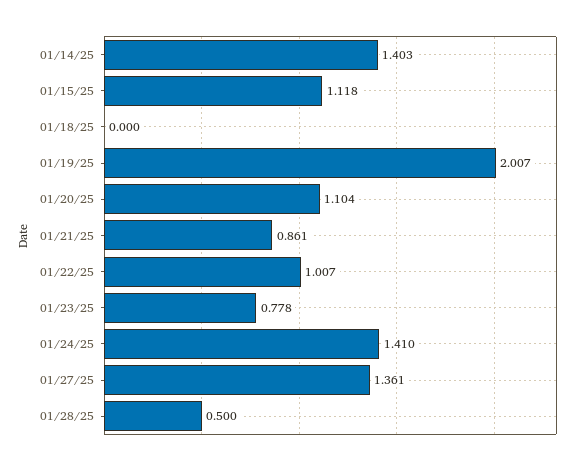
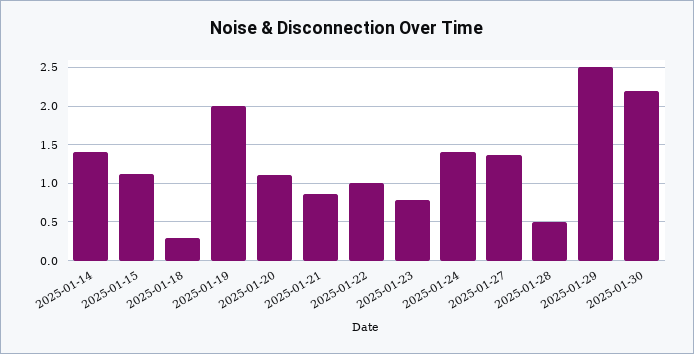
01/18/25: 0 -> 0.3
2025-01-29: none -> 2.5
2025-01-30: none -> 2.2

